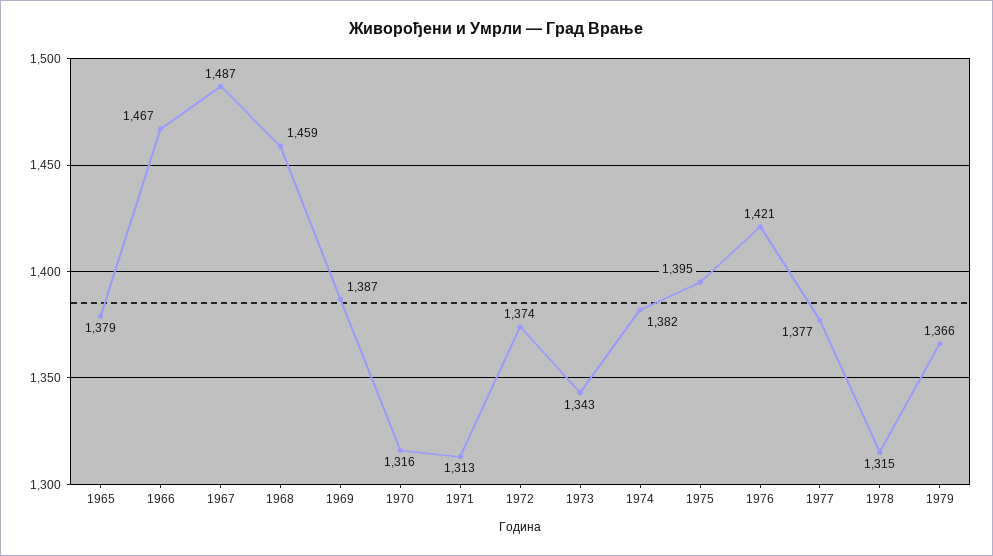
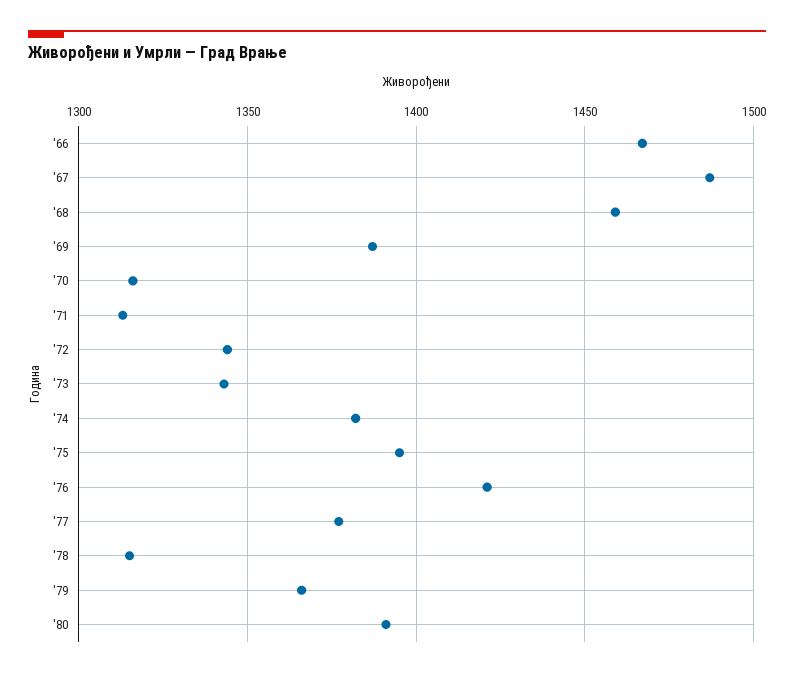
1965: 1379 -> none
1972: 1374 -> 1345
'80: none -> 1390

